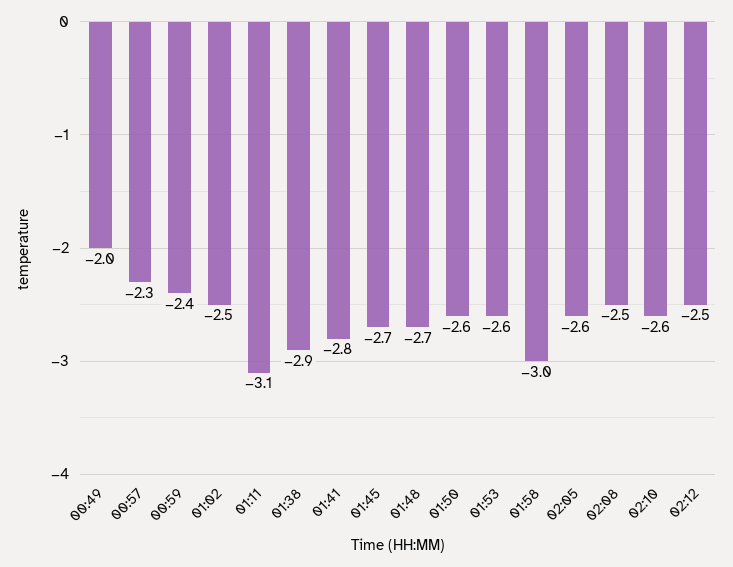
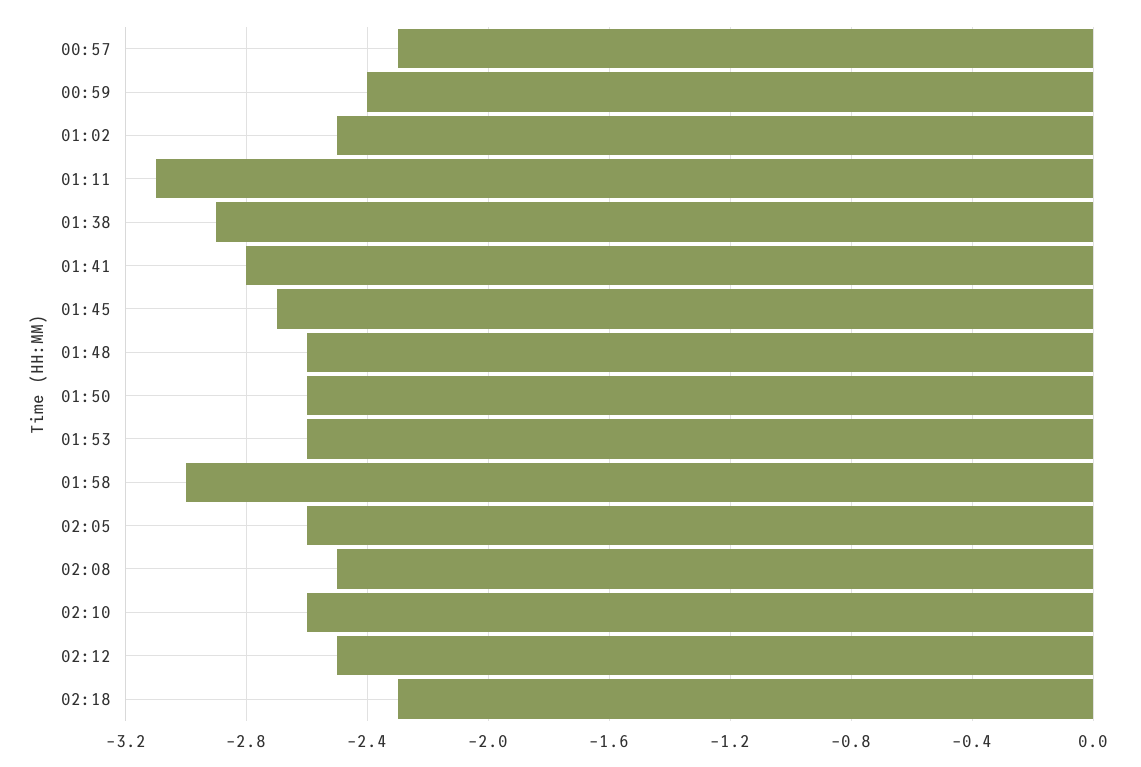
00:49: -2 -> none
01:48: -2.7 -> -2.6
02:18: none -> -2.3

